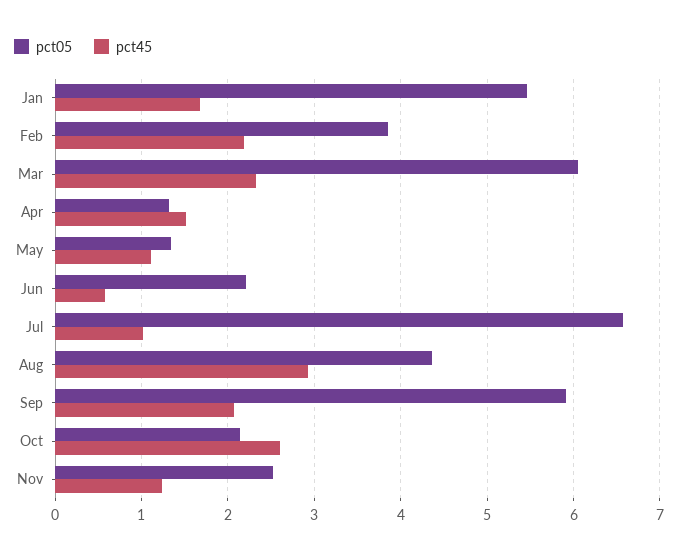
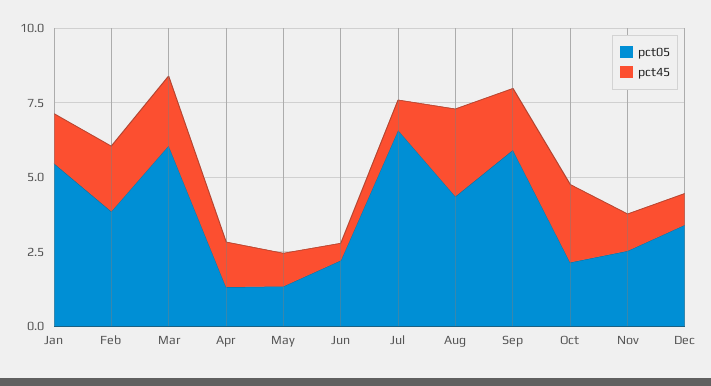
pct05, Dec: none -> 3.5
pct45, Dec: none -> 1

